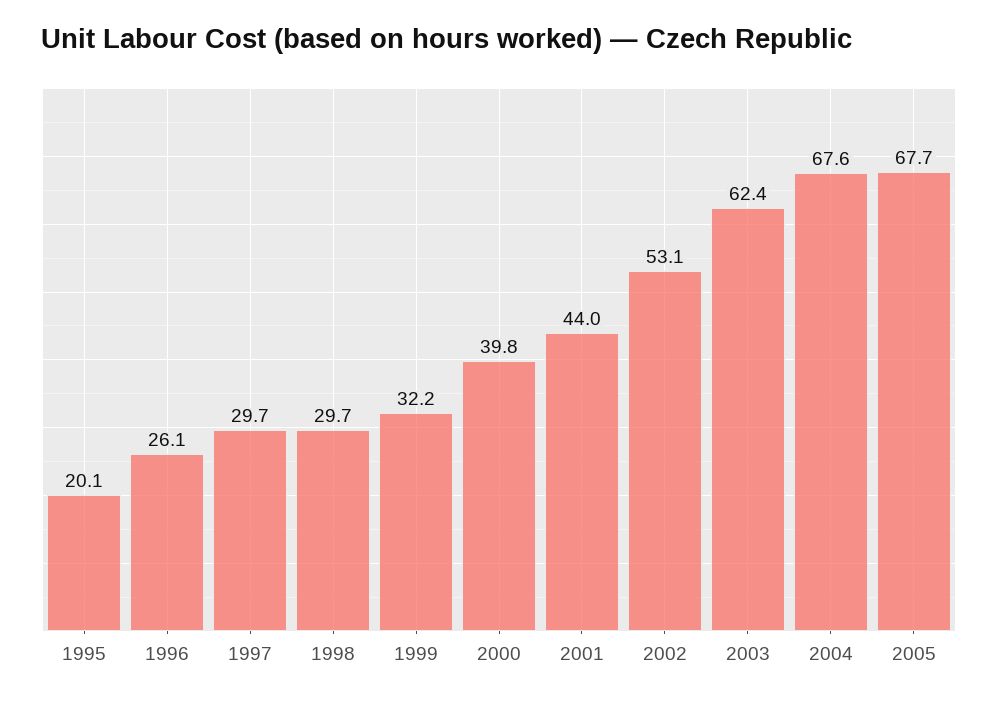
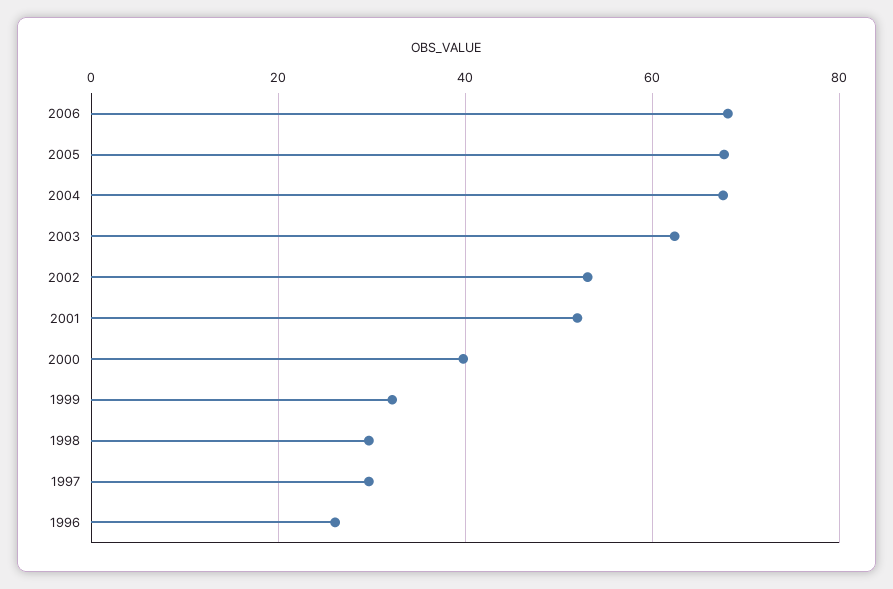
1995: 20.1 -> none
2001: 44 -> 52
2006: none -> 68

